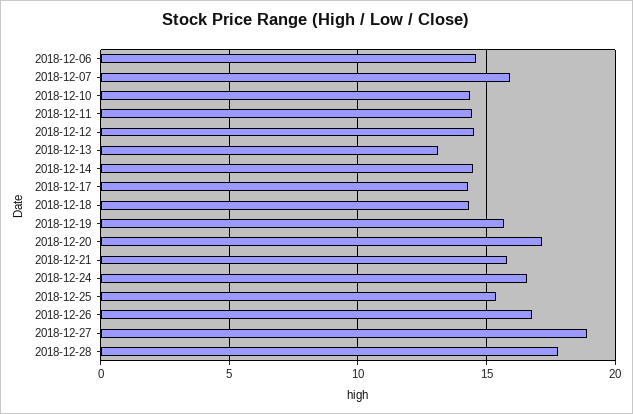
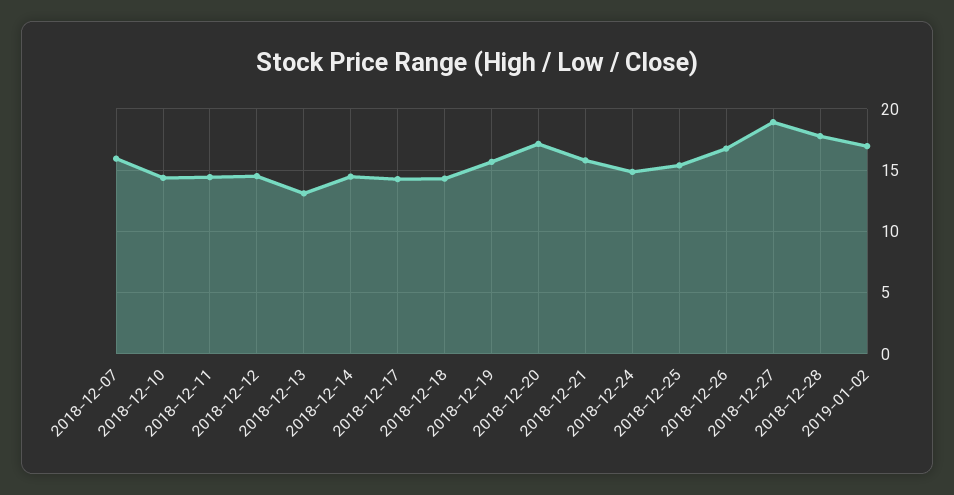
2018-12-06: 14.5 -> none
2018-12-24: 16.5 -> 15
2019-01-02: none -> 17

